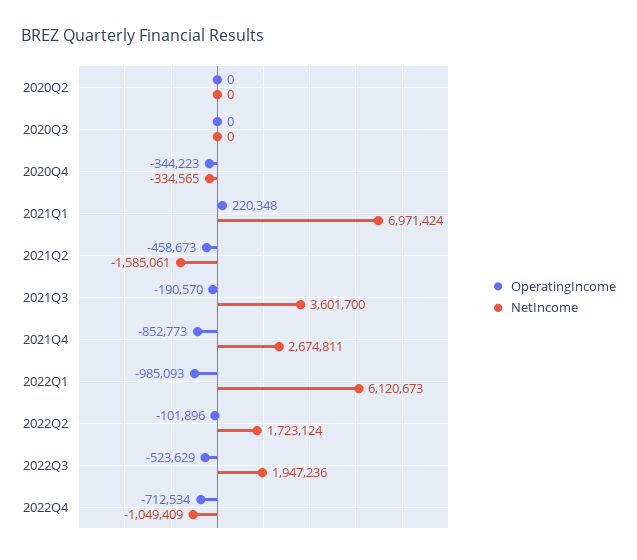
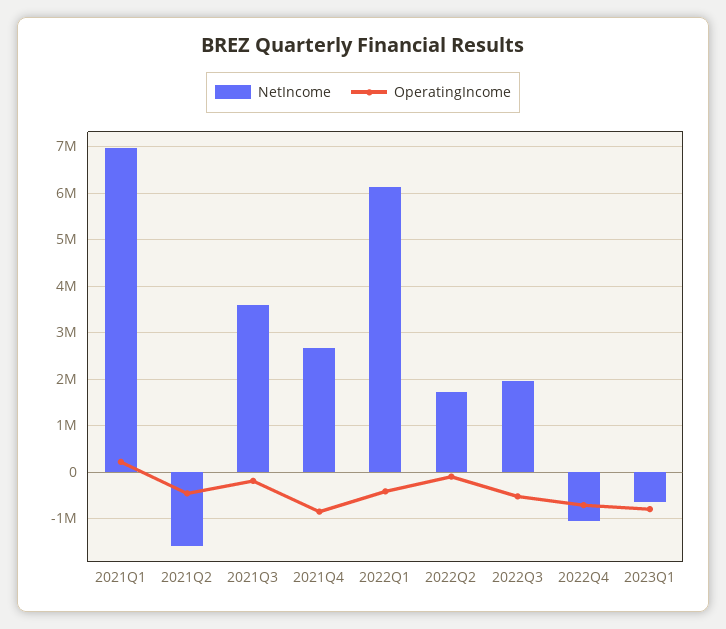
OperatingIncome, 2020Q2: 0 -> none
NetIncome, 2020Q2: 0 -> none
OperatingIncome, 2020Q3: 0 -> none
NetIncome, 2020Q3: 0 -> none
OperatingIncome, 2020Q4: -344223 -> none
NetIncome, 2020Q4: -334565 -> none
OperatingIncome, 2022Q1: -985093 -> -400000
NetIncome, 2023Q1: none -> -600000
OperatingIncome, 2023Q1: none -> -800000

